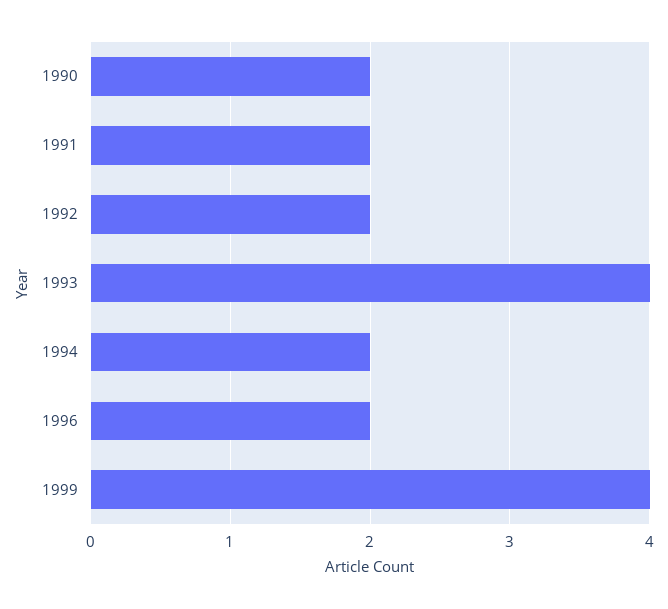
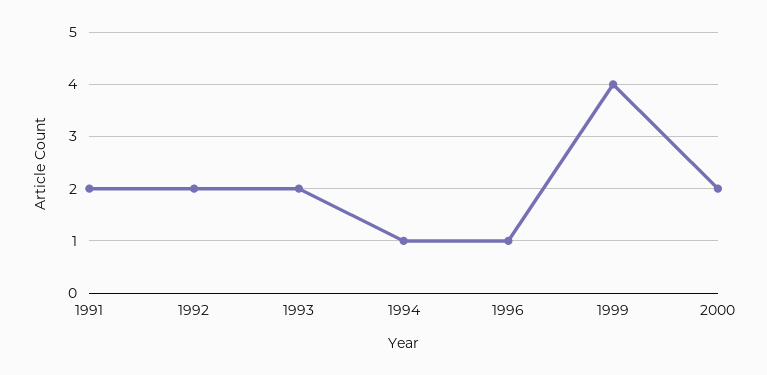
1990: 2 -> none
1993: 4 -> 2
1994: 2 -> 1
1996: 2 -> 1
2000: none -> 2

